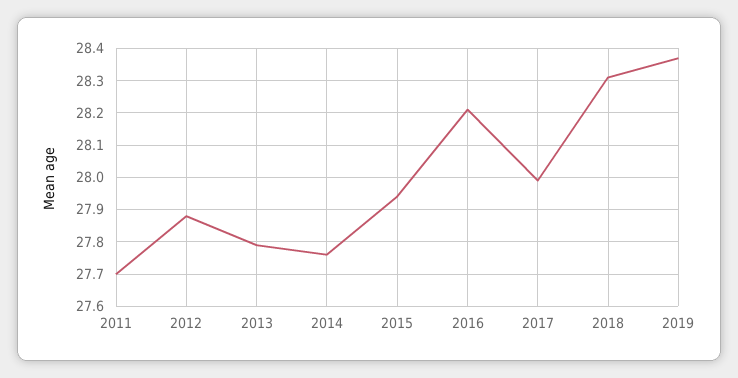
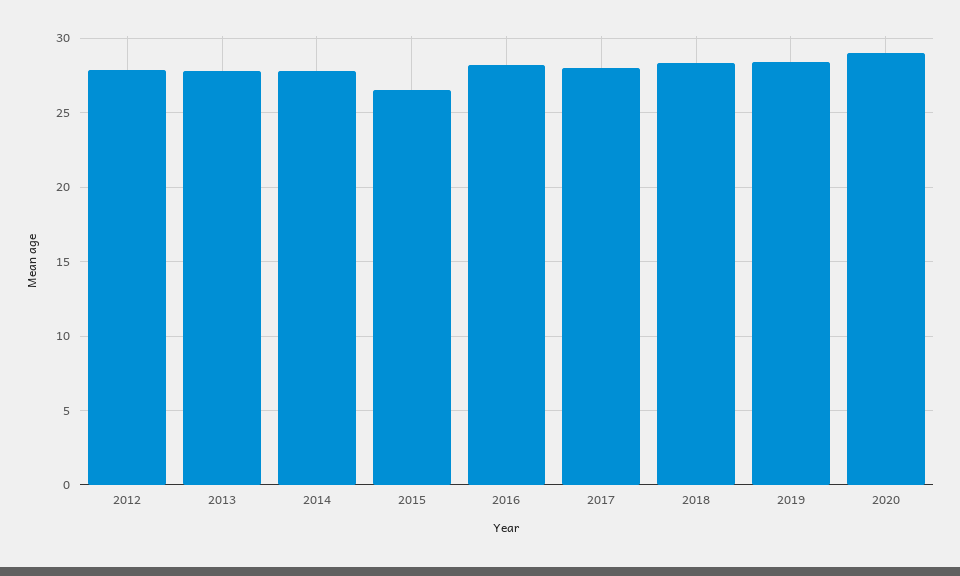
2011: 27.7 -> none
2015: 27.95 -> 26.5
2020: none -> 29

